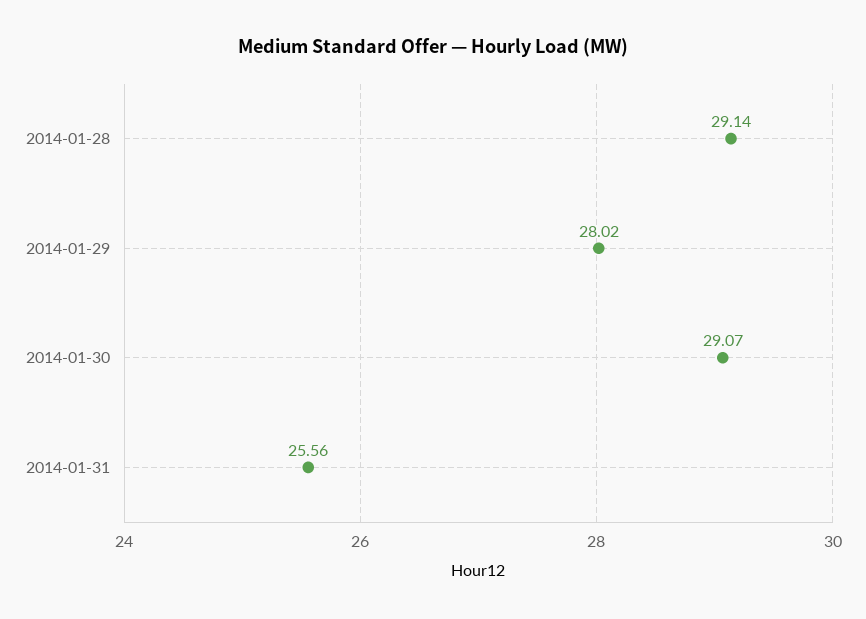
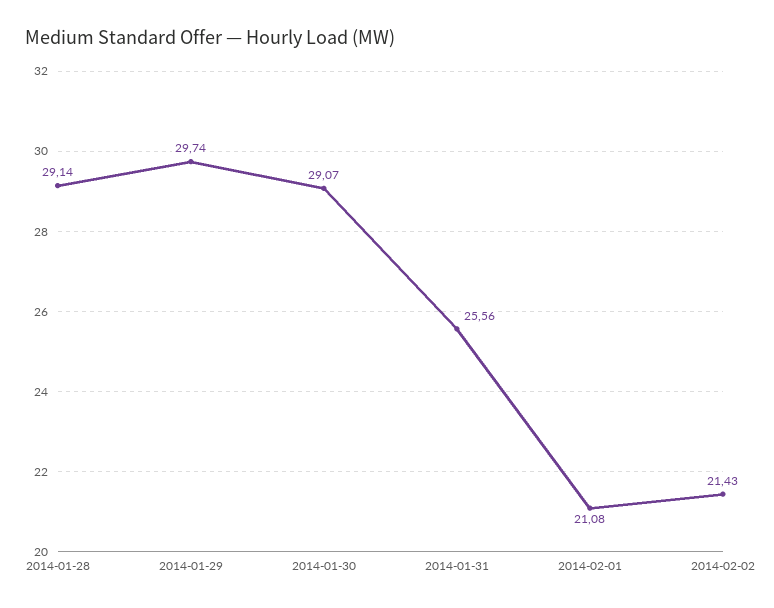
2014-01-29: 28.02 -> 29.74
2014-02-01: none -> 21.08
2014-02-02: none -> 21.43

